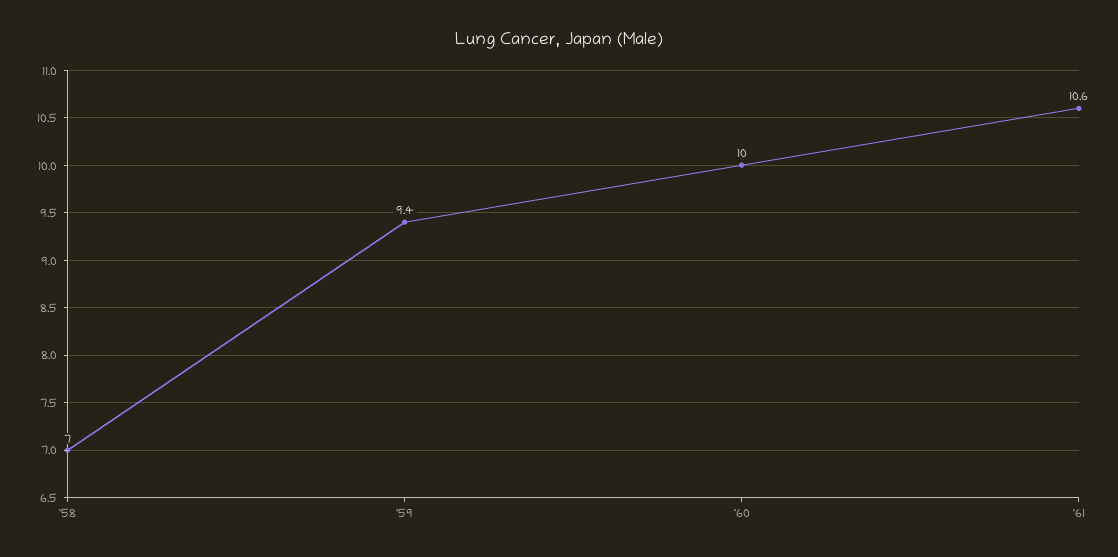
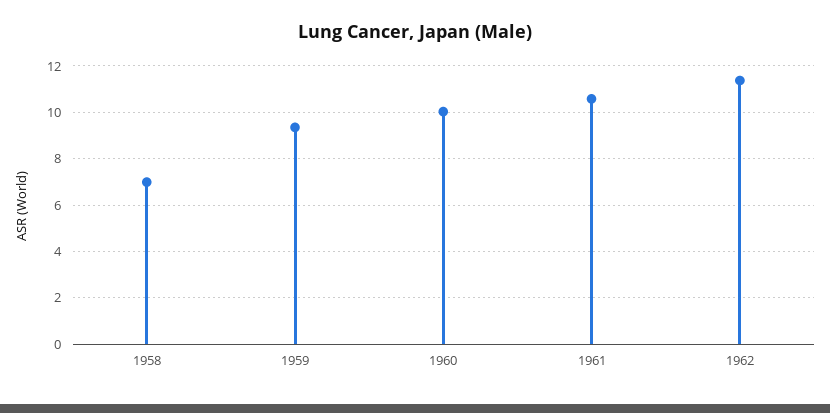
1962: none -> 11.5

